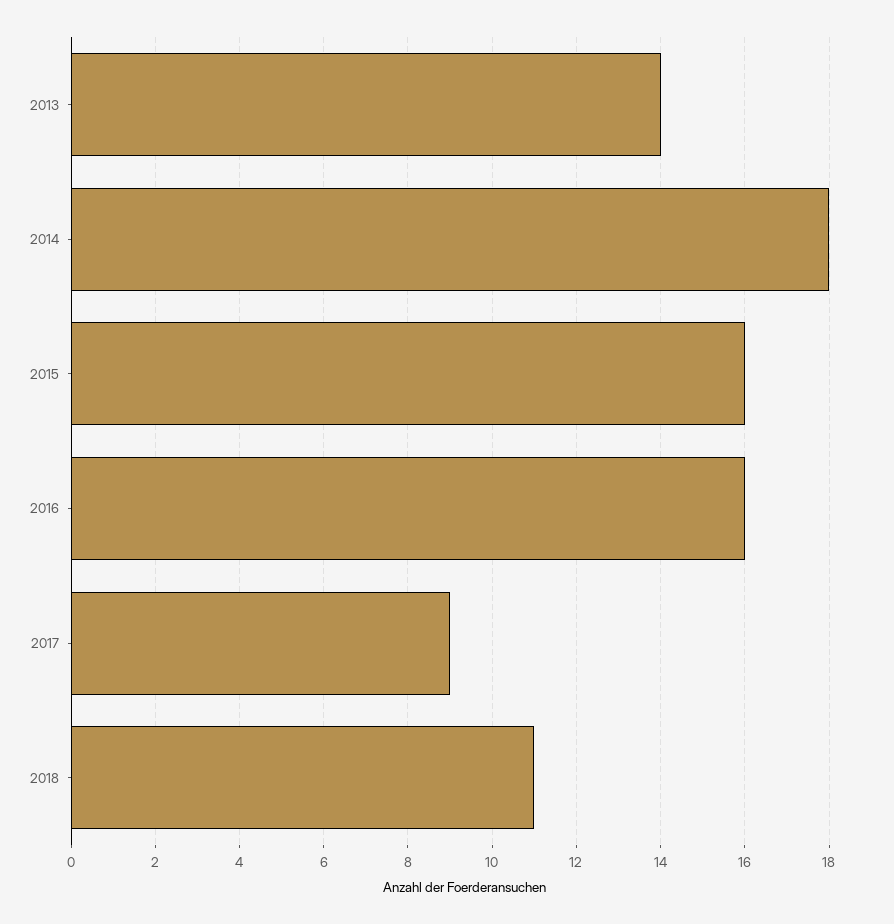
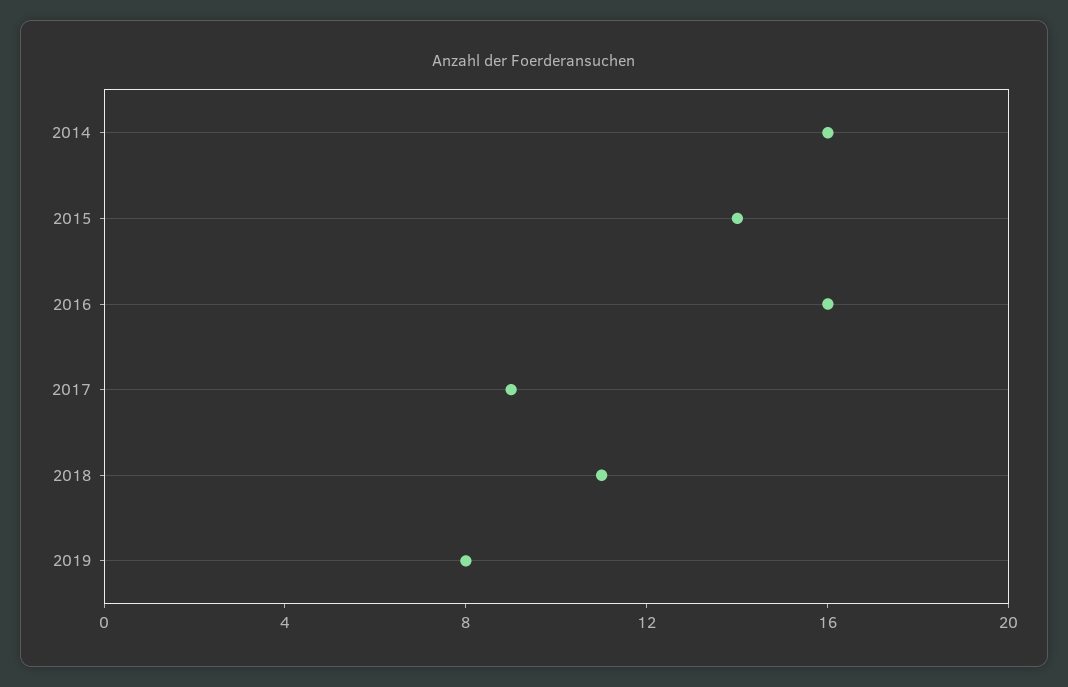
2013: 14 -> none
2014: 18 -> 16
2015: 16 -> 14
2019: none -> 8

